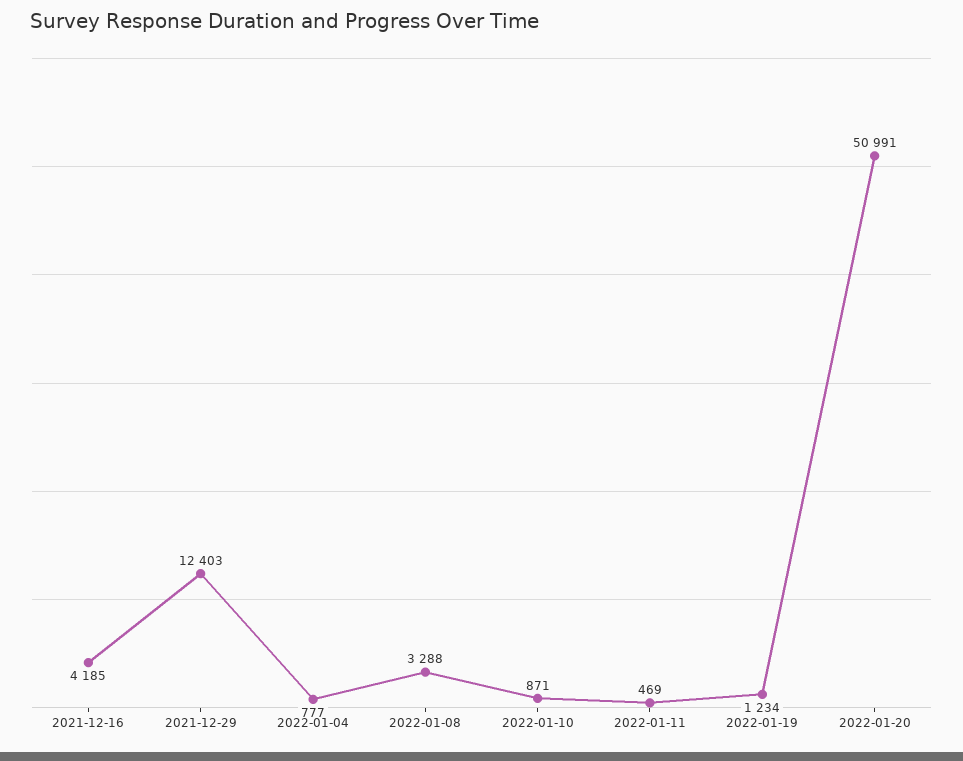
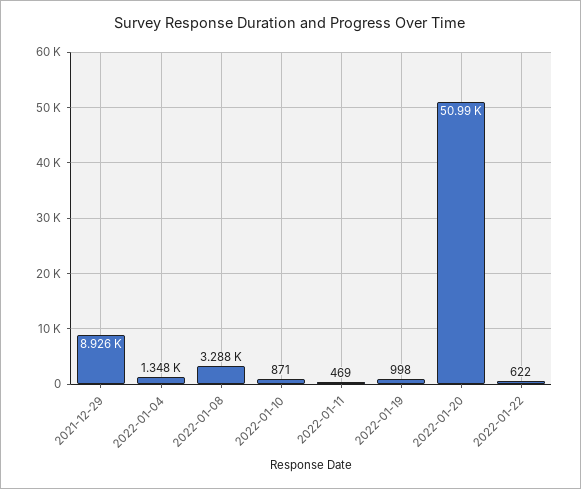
2021-12-16: 4185 -> none
2021-12-29: 12403 -> 8926
2022-01-04: 777 -> 1348
2022-01-19: 1234 -> 998
2022-01-22: none -> 622

